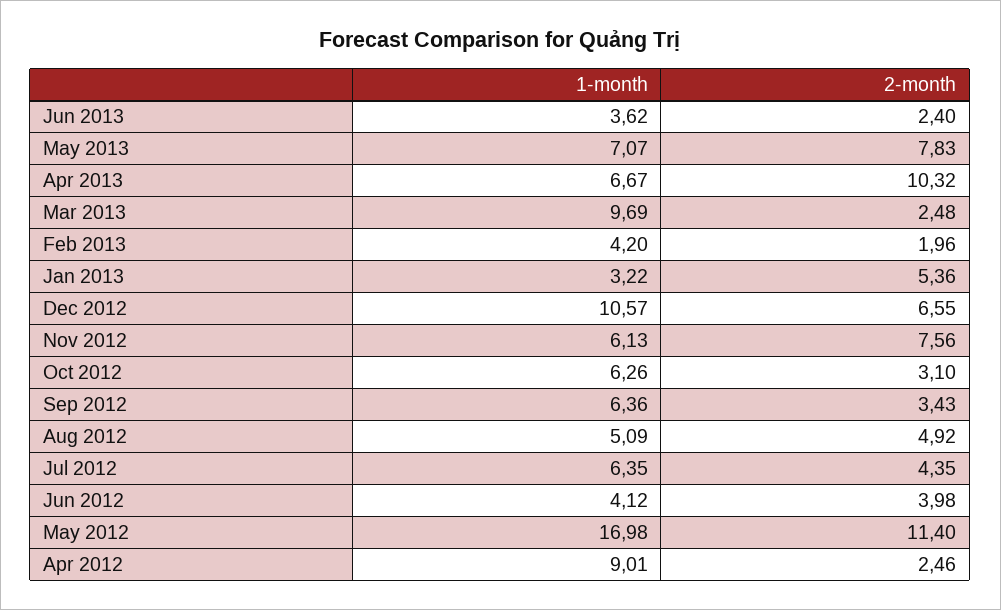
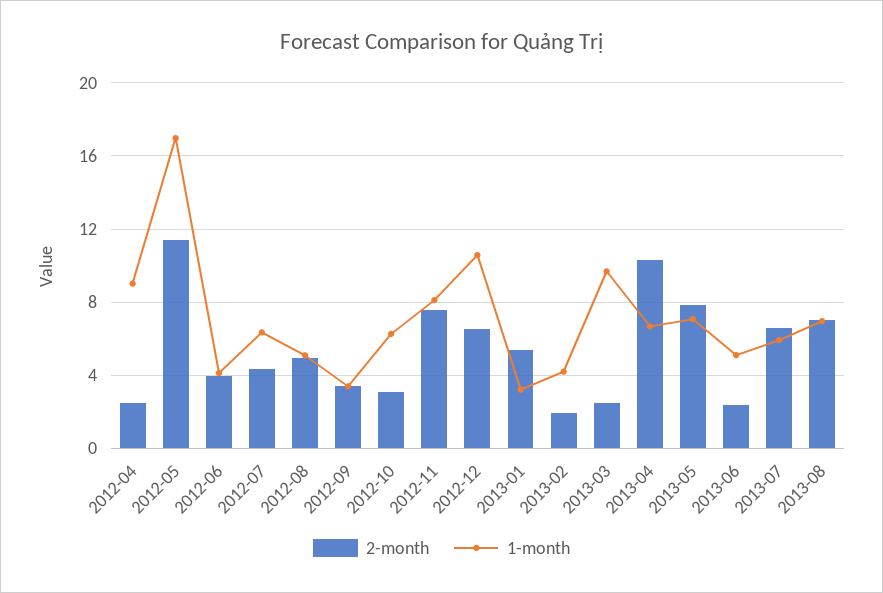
1-month, Jun 2013: 3.62 -> 5
1-month, Nov 2012: 6.13 -> 8
1-month, Sep 2012: 6.36 -> 3.5
2-month, 2013-07: none -> 6.5
1-month, 2013-07: none -> 6
2-month, 2013-08: none -> 7
1-month, 2013-08: none -> 7

